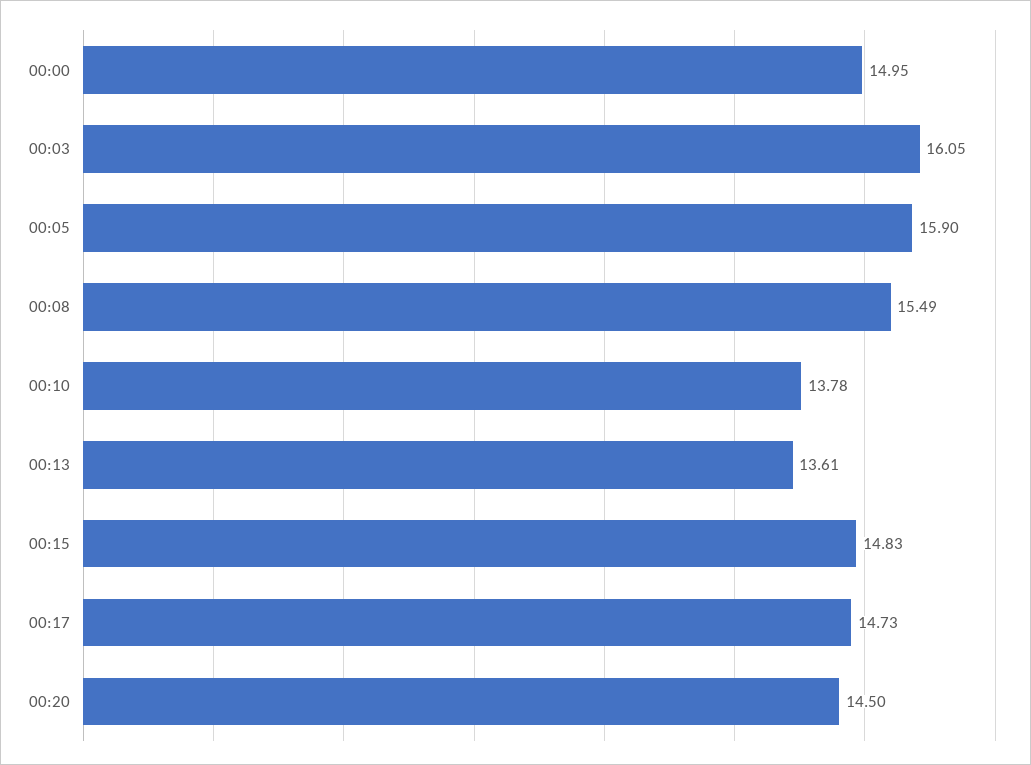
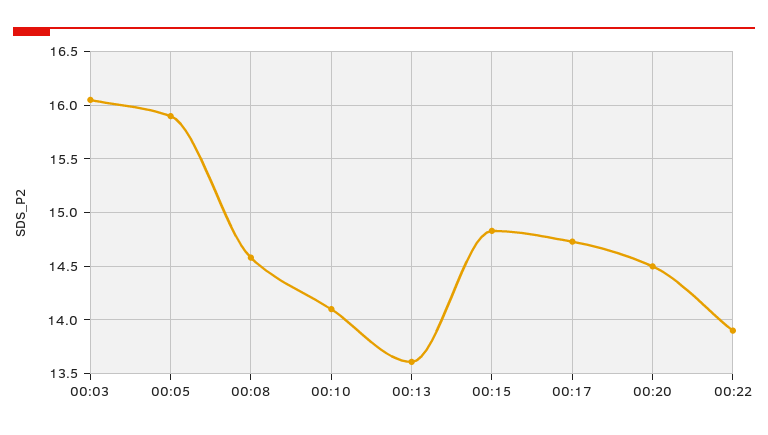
00:00: 14.95 -> none
00:08: 15.49 -> 14.6
00:10: 13.78 -> 14.1
00:22: none -> 13.9

